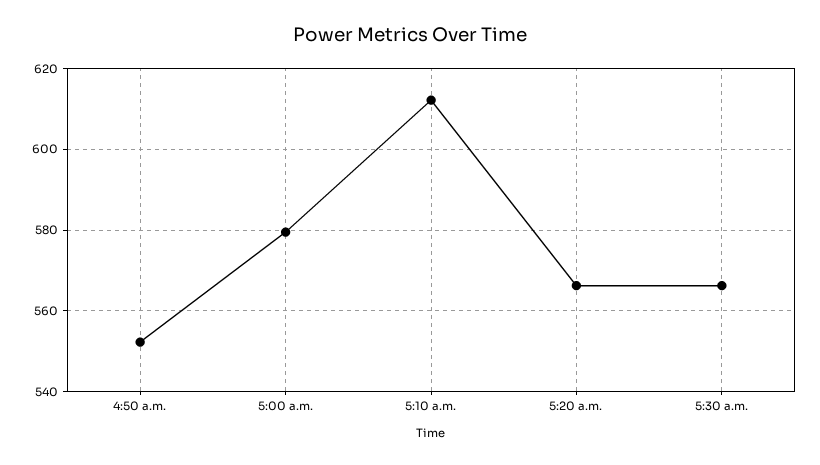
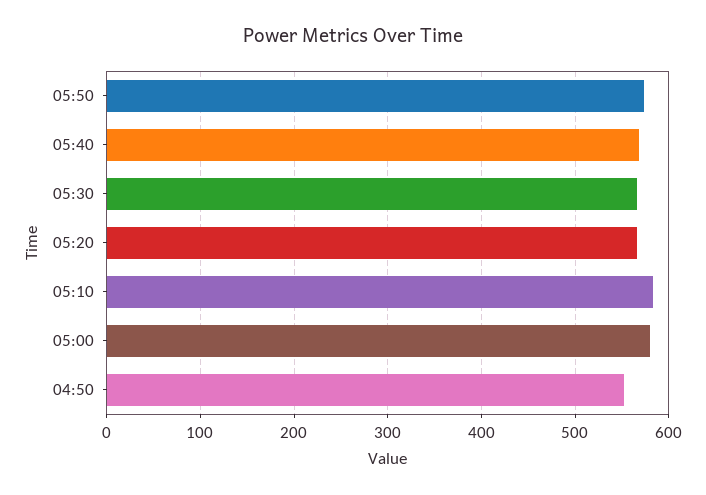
5:10 a.m.: 612 -> 580
05:50: none -> 570
05:40: none -> 570

